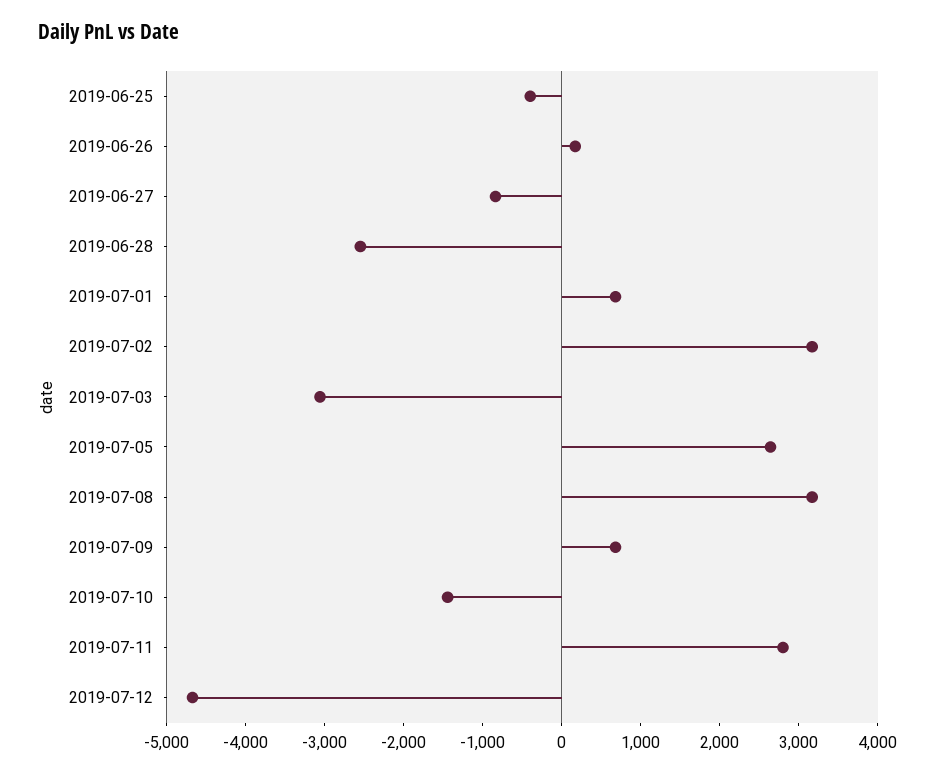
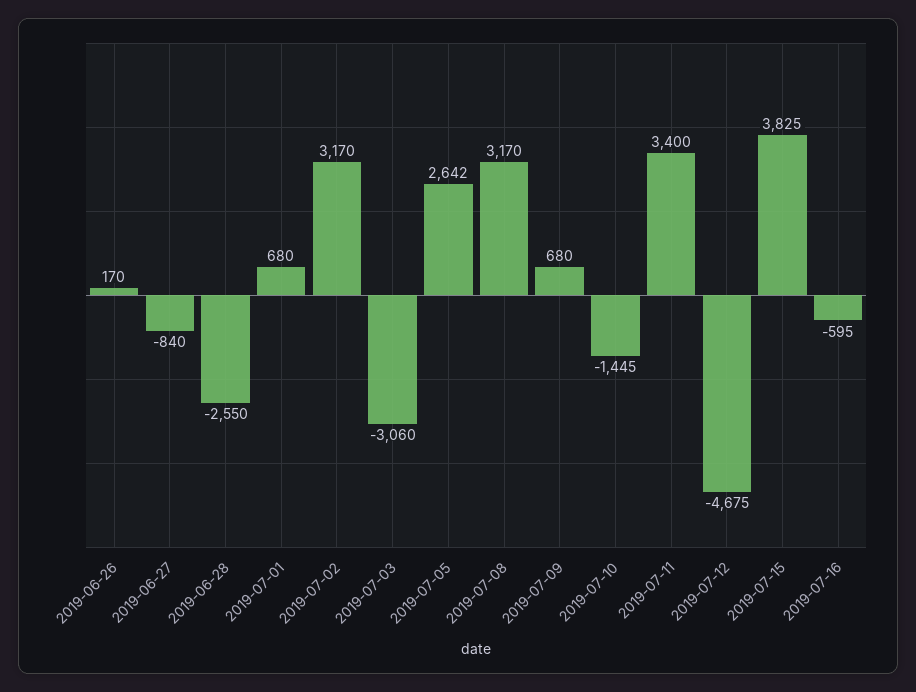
2019-06-25: -400 -> none
2019-07-11: 2800 -> 3400
2019-07-15: none -> 3825
2019-07-16: none -> -595

